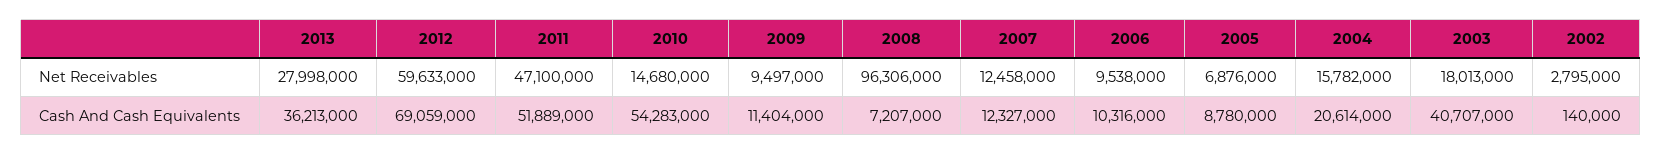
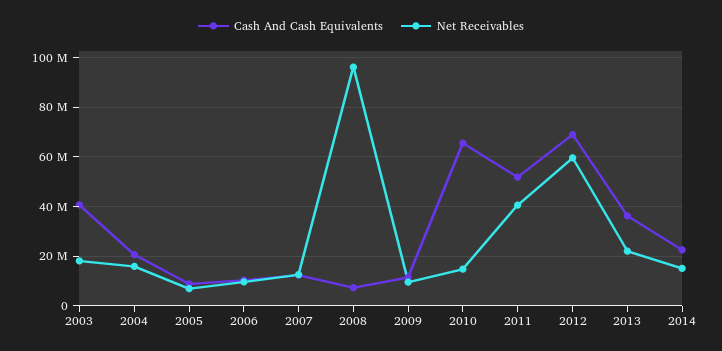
Net Receivables, 2013: 27998000 -> 22500000
Net Receivables, 2011: 47100000 -> 40000000
Net Receivables, 2002: 2795000 -> none
Cash And Cash Equivalents, 2010: 54283000 -> 65000000
Cash And Cash Equivalents, 2002: 140000 -> none
Cash And Cash Equivalents, 2014: none -> 22500000
Net Receivables, 2014: none -> 15000000

